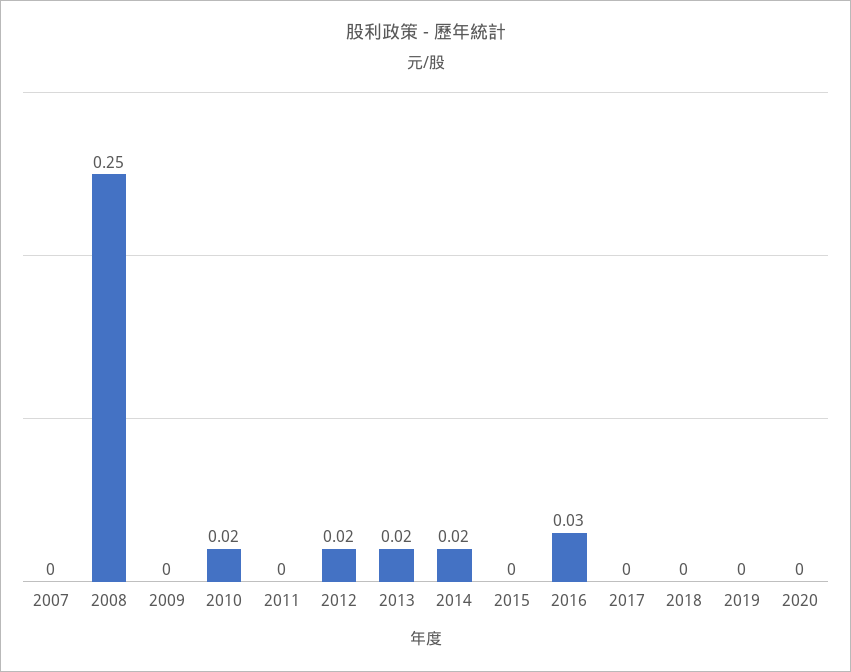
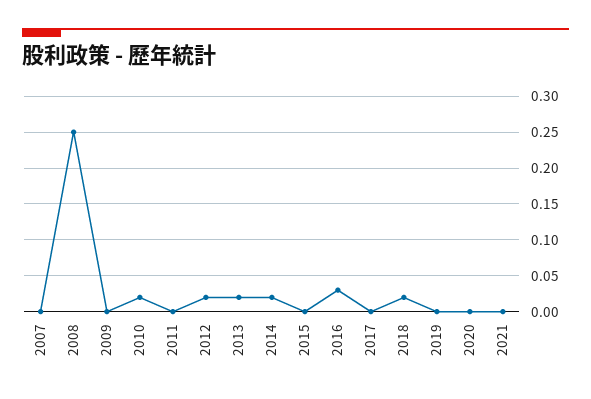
2018: 0 -> 0.02
2021: none -> 0

